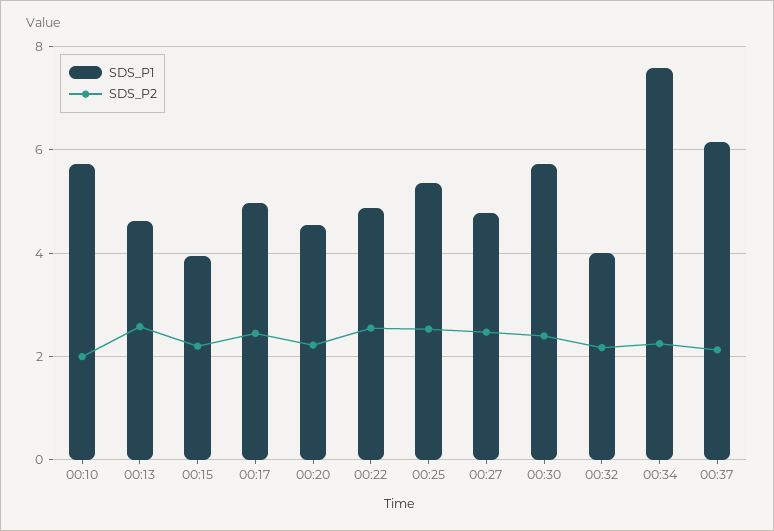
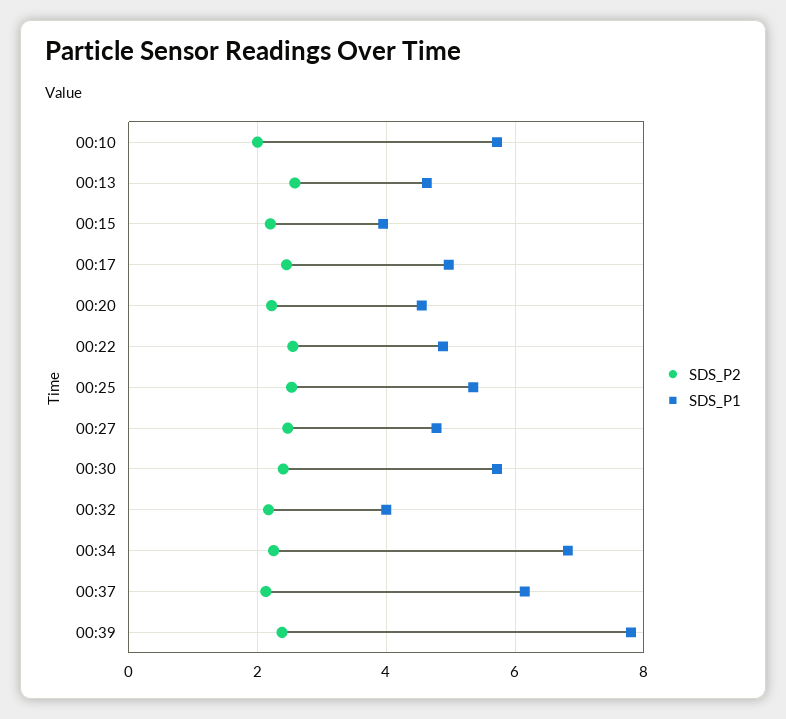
SDS_P1, 00:34: 7.6 -> 6.8
SDS_P2, 00:39: none -> 2.4
SDS_P1, 00:39: none -> 7.8

